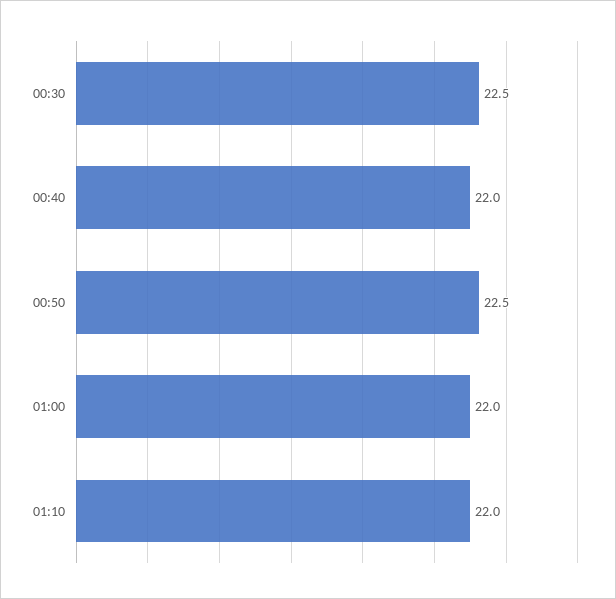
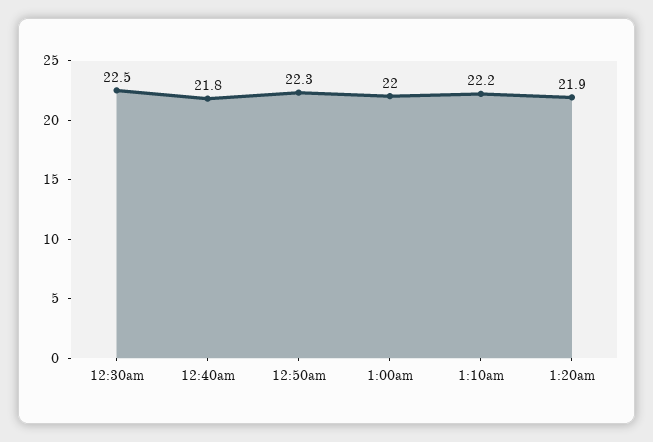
00:40: 22 -> 21.8
00:50: 22.5 -> 22.3
01:10: 22 -> 22.2
1:20am: none -> 21.9

